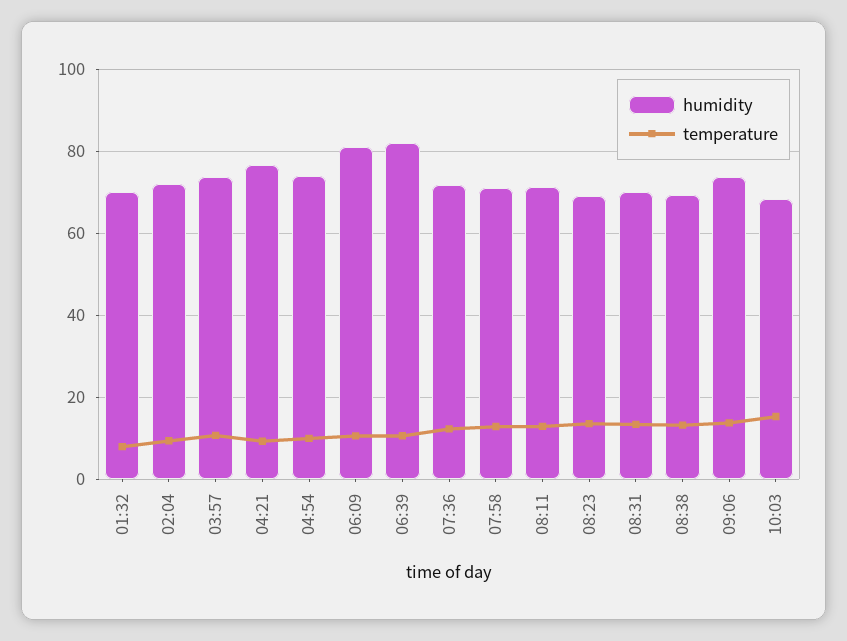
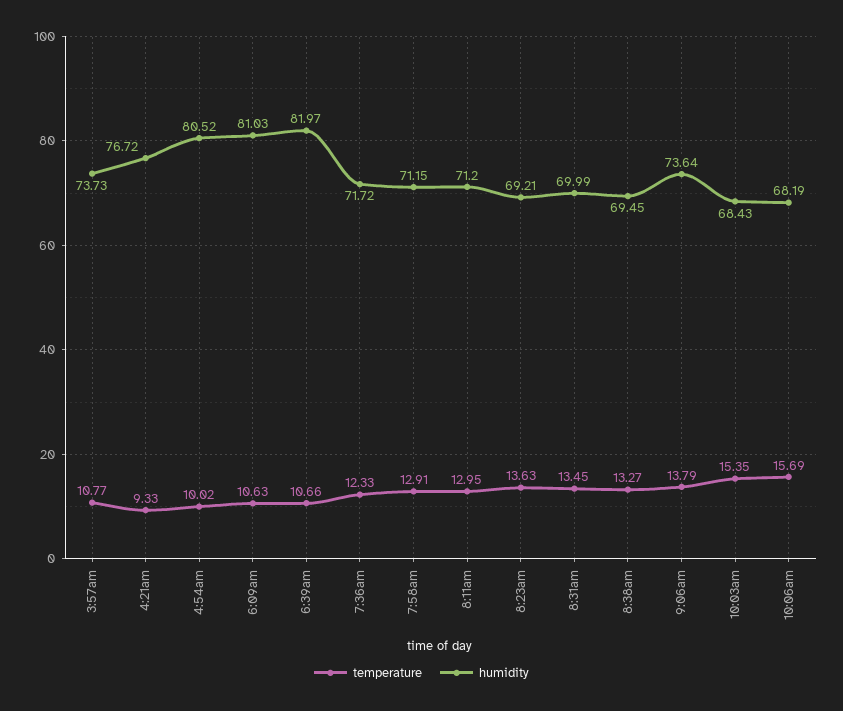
humidity, 01:32: 70 -> none
temperature, 01:32: 8 -> none
humidity, 02:04: 72 -> none
temperature, 02:04: 10 -> none
humidity, 04:54: 74 -> 80.52
temperature, 10:06am: none -> 15.69
humidity, 10:06am: none -> 68.19

